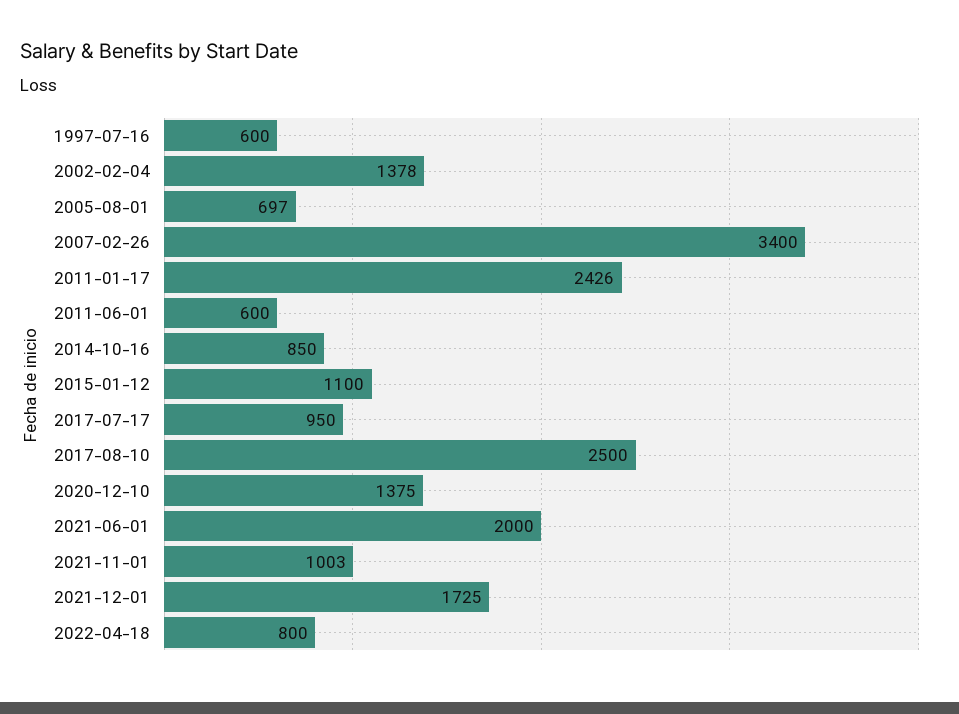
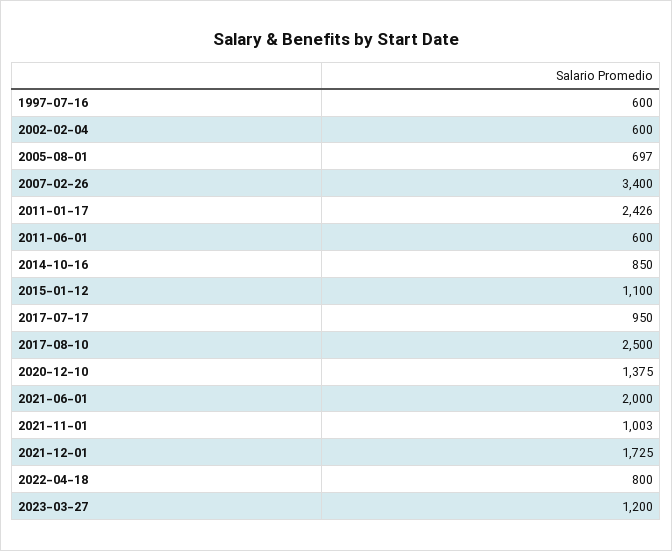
2002-02-04: 1378 -> 600
2023-03-27: none -> 1200

